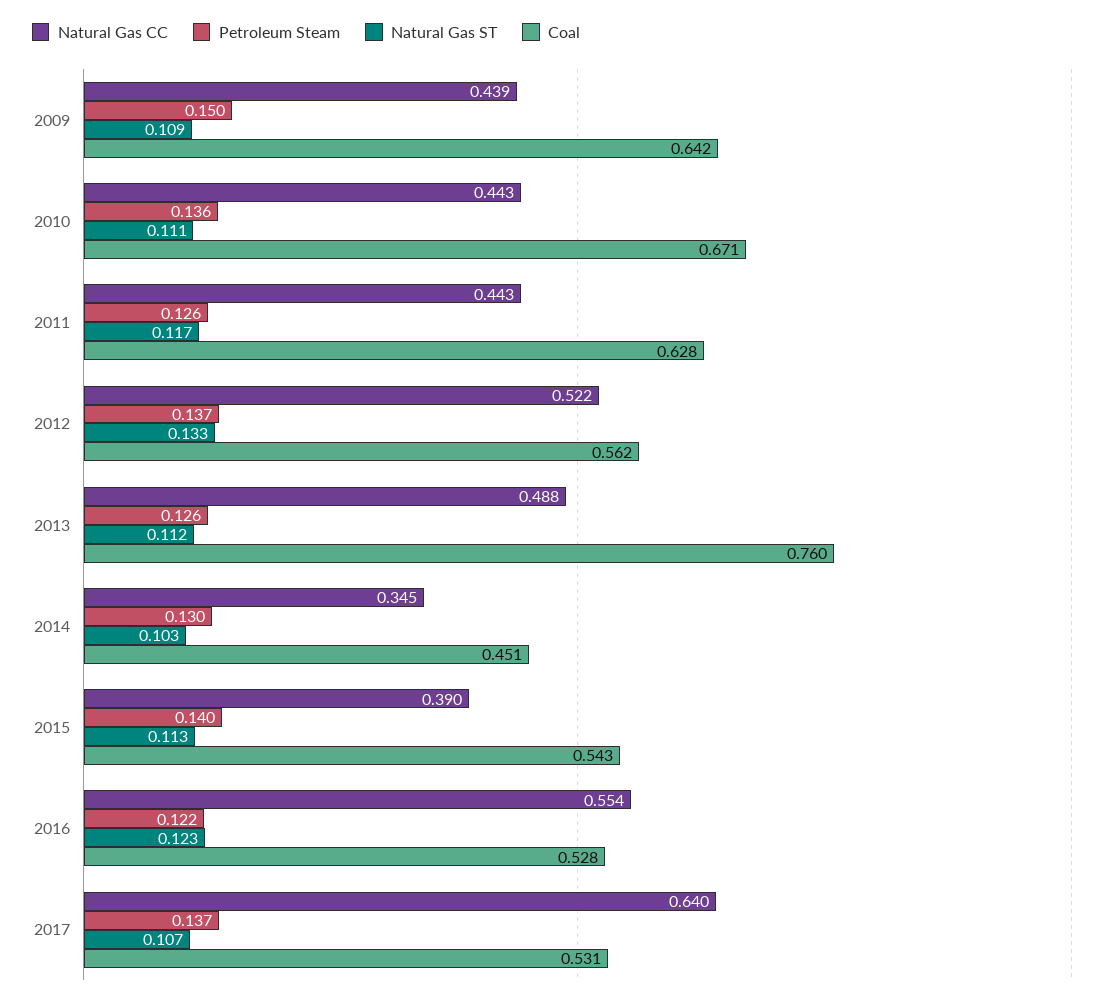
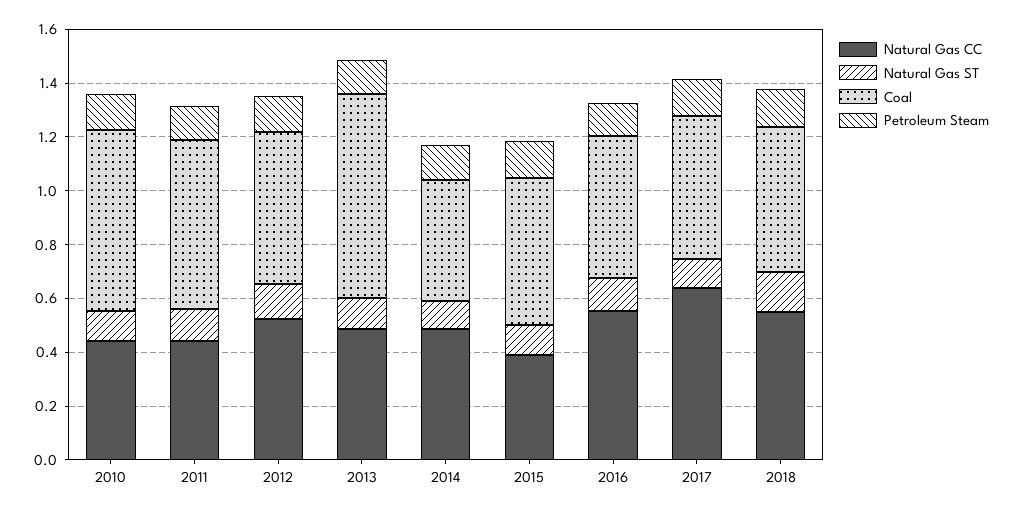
Natural Gas CC, 2009: 0.439 -> none
Petroleum Steam, 2009: 0.15 -> none
Natural Gas ST, 2009: 0.109 -> none
Coal, 2009: 0.642 -> none
Natural Gas CC, 2014: 0.345 -> 0.5
Natural Gas CC, 2018: none -> 0.55
Natural Gas ST, 2018: none -> 0.15
Coal, 2018: none -> 0.55
Petroleum Steam, 2018: none -> 0.15

